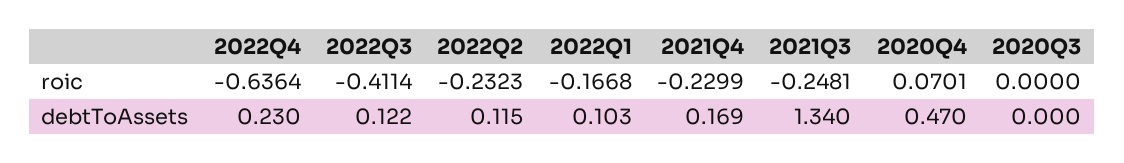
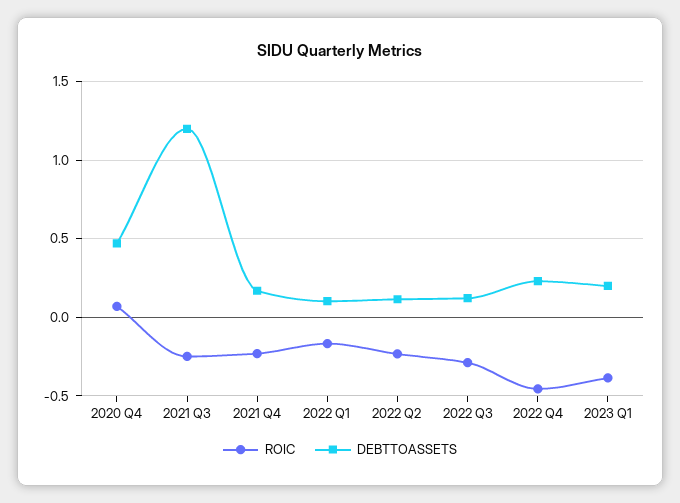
roic, 2022Q4: -0.6364 -> -0.45
roic, 2022Q3: -0.4114 -> -0.3
roic, 2020Q3: 0 -> none
debtToAssets, 2021Q3: 1.34 -> 1.2
debtToAssets, 2020Q3: 0 -> none
roic, 2023 Q1: none -> -0.4
debtToAssets, 2023 Q1: none -> 0.2

